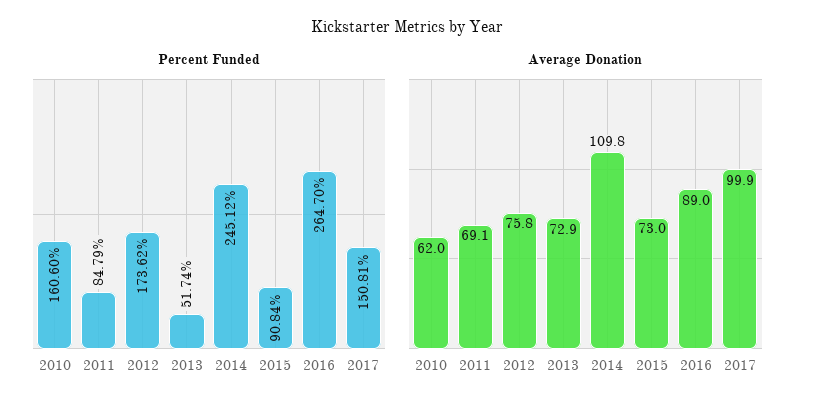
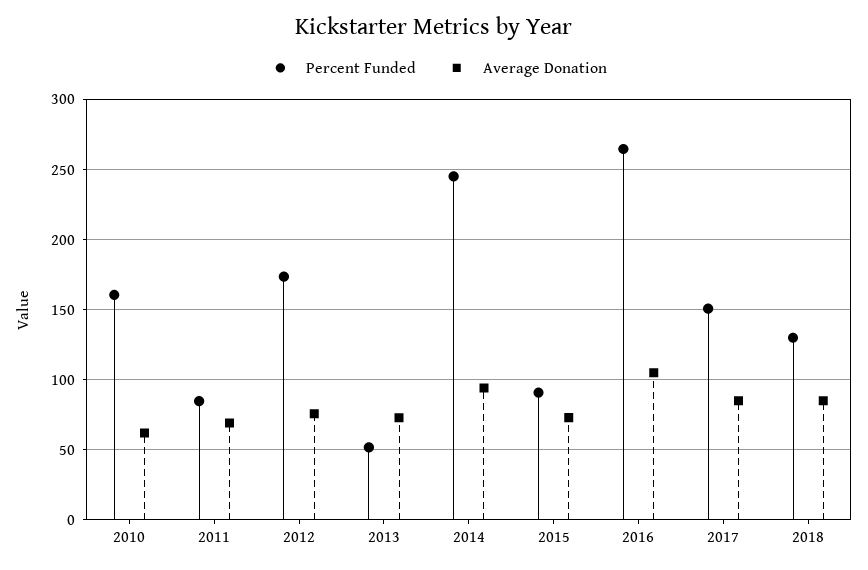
Average Donation, 2014: 109.8 -> 95
Average Donation, 2016: 89 -> 105
Average Donation, 2017: 99.9 -> 85
Percent Funded, 2018: none -> 130
Average Donation, 2018: none -> 85

